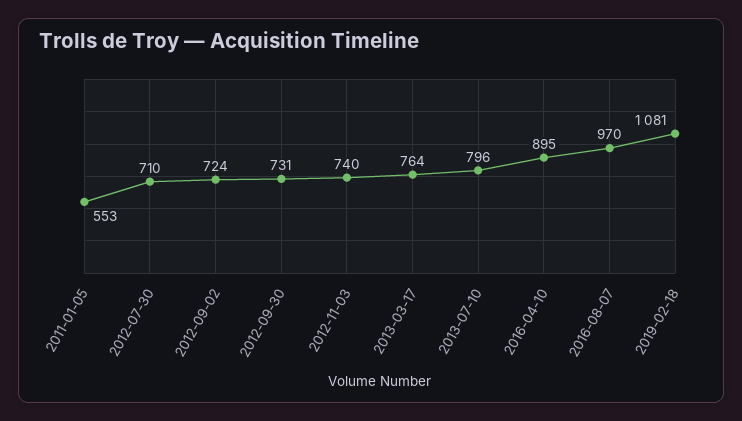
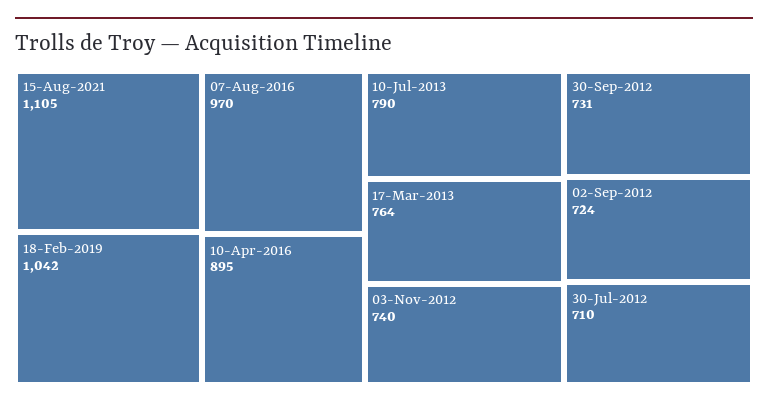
2011-01-05: 553 -> none
2013-07-10: 796 -> 790
2019-02-18: 1081 -> 1042
15-Aug-2021: none -> 1105

